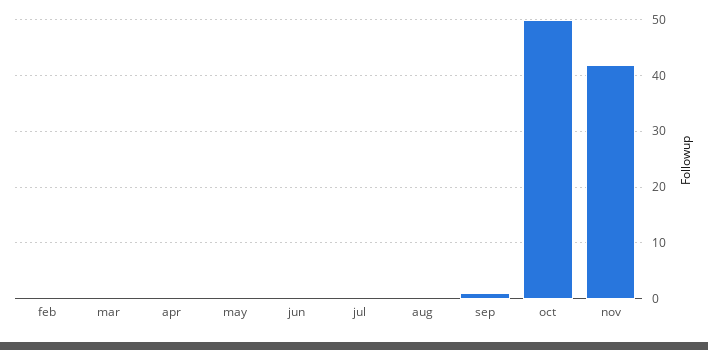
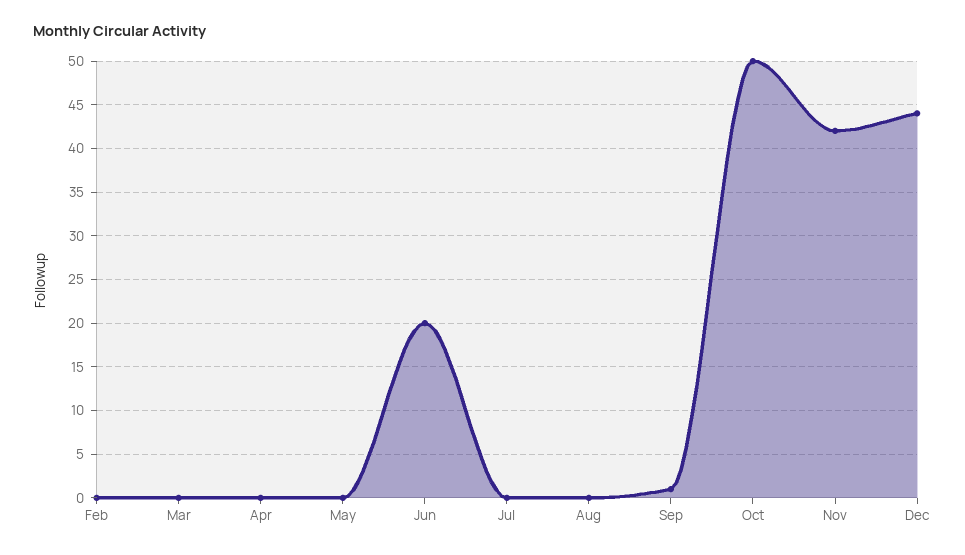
jun: 0 -> 20
Dec: none -> 44

